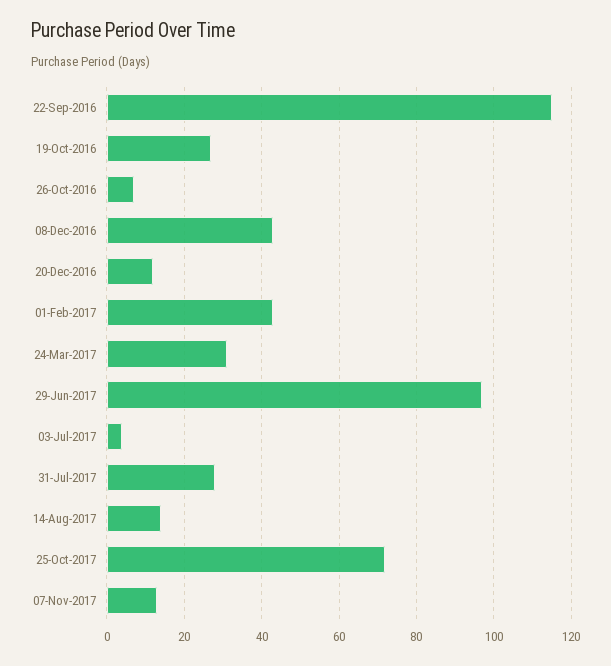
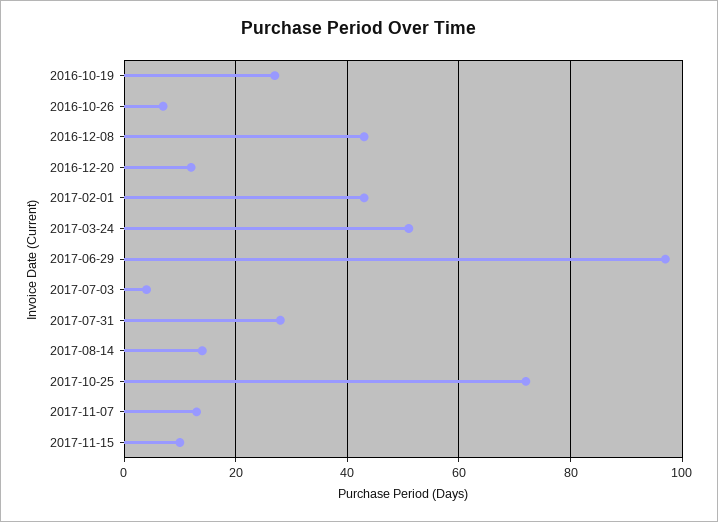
22-Sep-2016: 115 -> none
24-Mar-2017: 30 -> 50
2017-11-15: none -> 10

